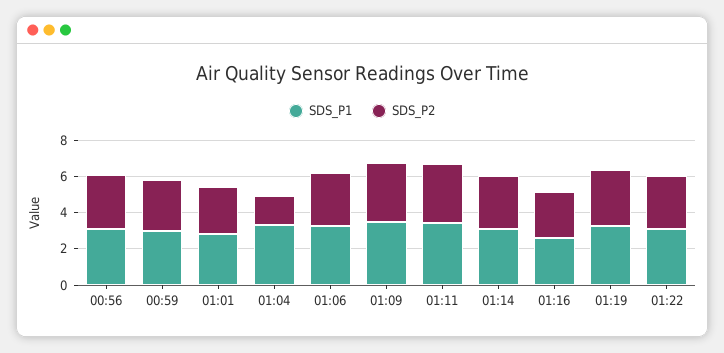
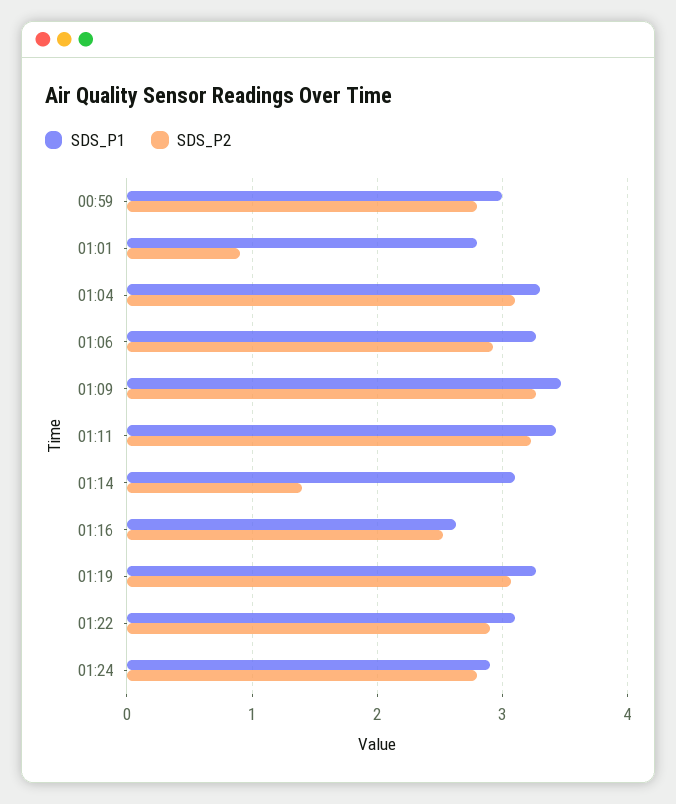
SDS_P1, 00:56: 3 -> none
SDS_P2, 00:56: 3 -> none
SDS_P2, 01:01: 2.5 -> 0.9
SDS_P2, 01:04: 1.5 -> 3.1
SDS_P2, 01:14: 3 -> 1.4
SDS_P1, 01:24: none -> 2.9
SDS_P2, 01:24: none -> 2.8

